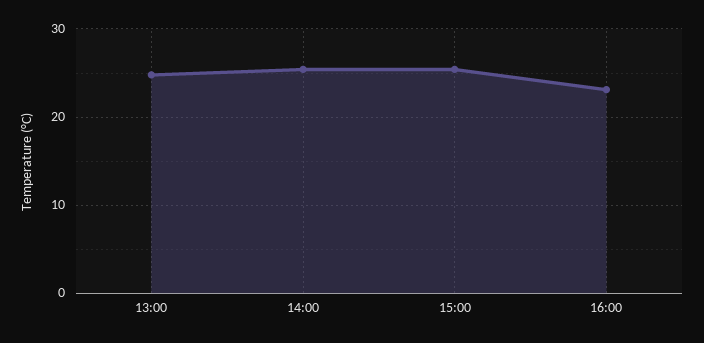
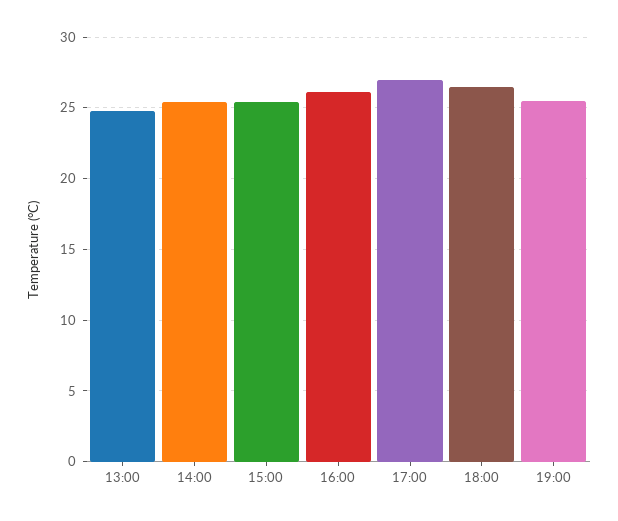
16:00: 23 -> 26
17:00: none -> 27
18:00: none -> 26.5
19:00: none -> 25.5

